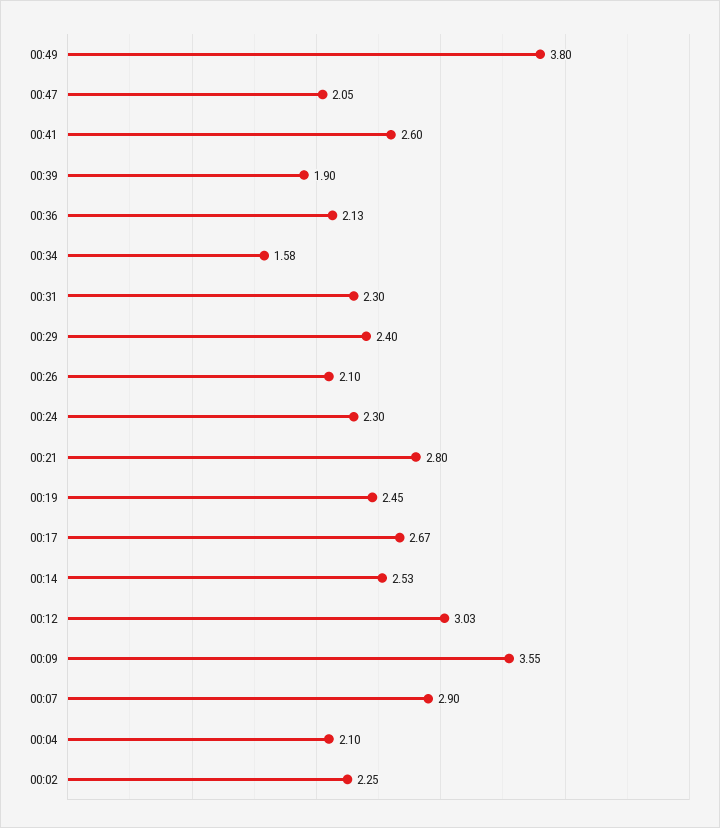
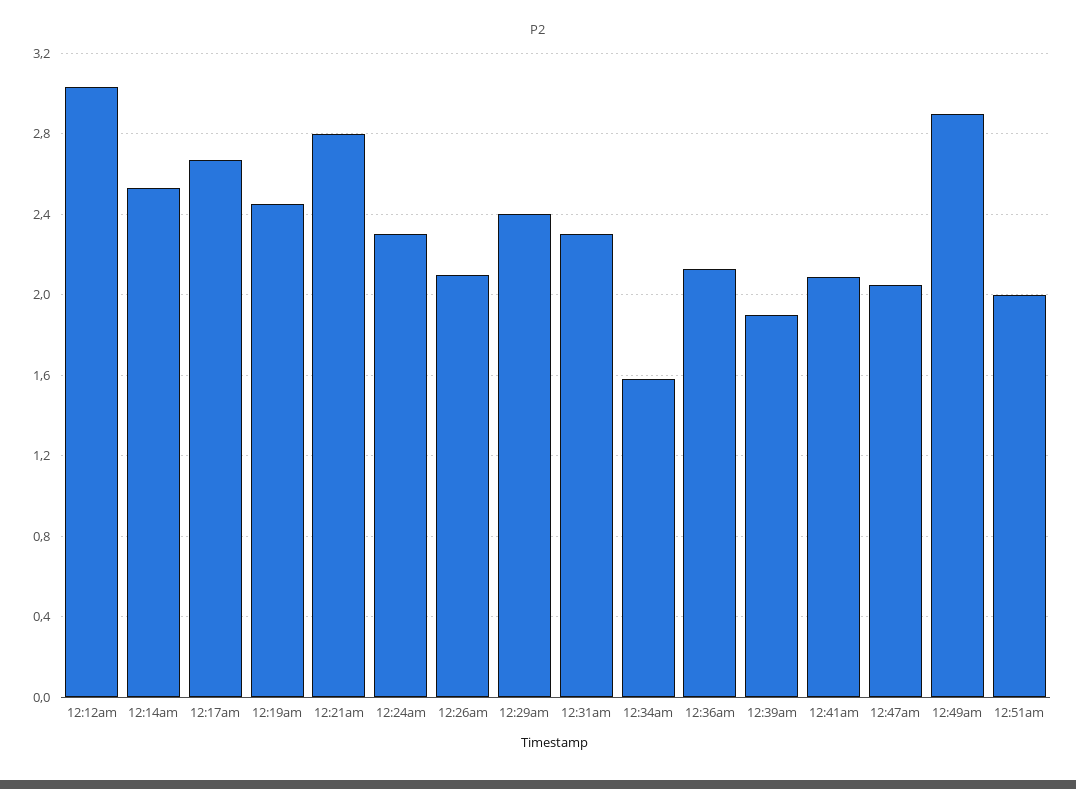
00:49: 3.8 -> 2.9
00:41: 2.6 -> 2.1
00:09: 3.55 -> none
00:07: 2.9 -> none
00:04: 2.1 -> none
00:02: 2.25 -> none
12:51am: none -> 2

